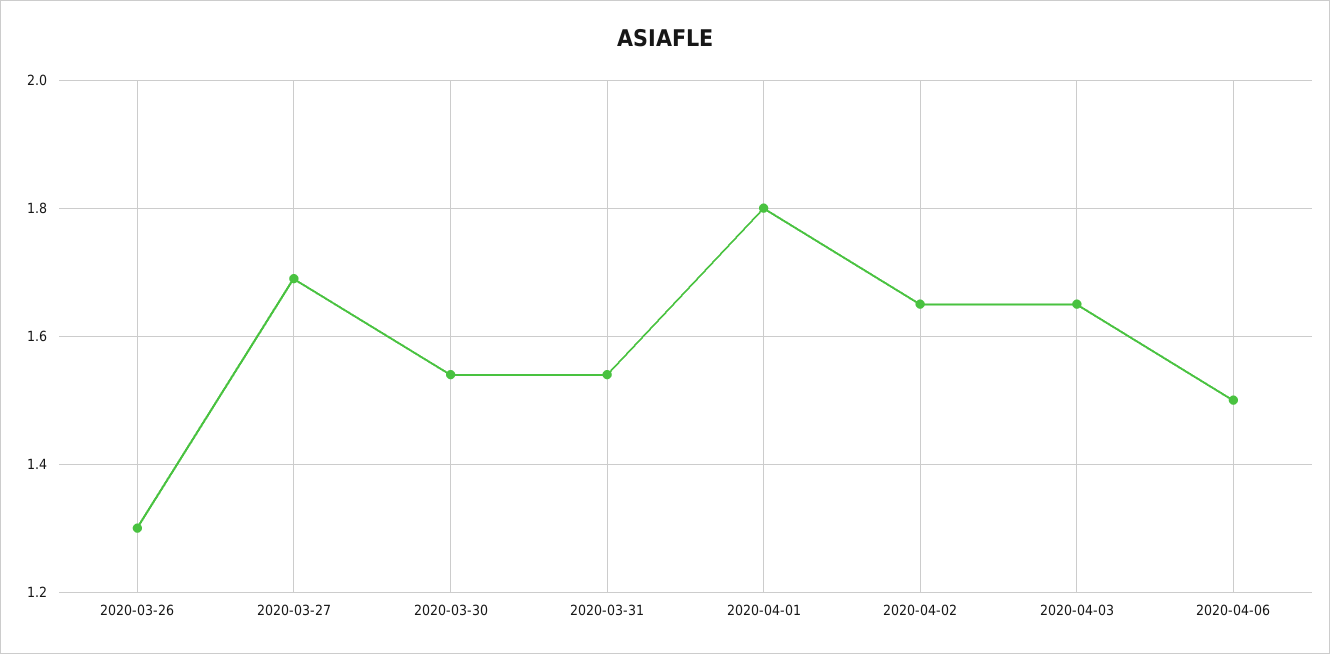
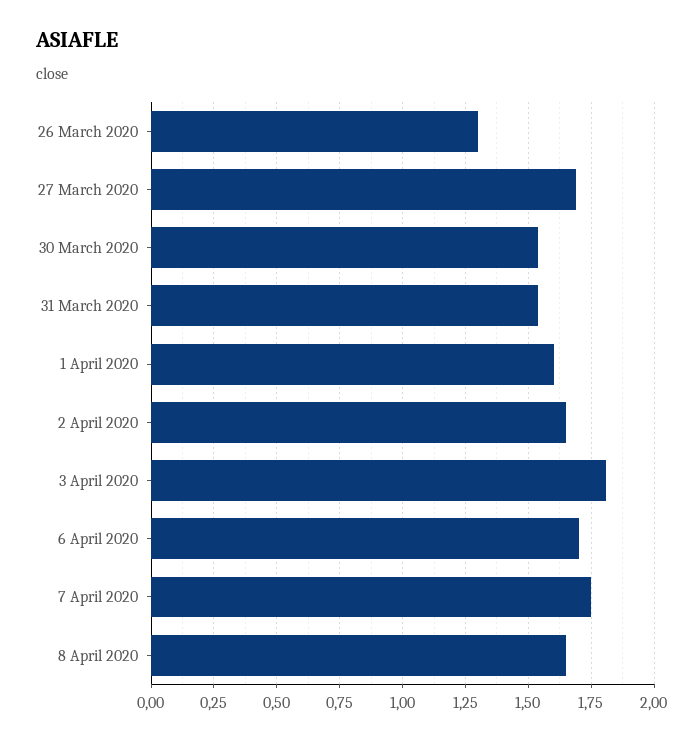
2020-04-01: 1.8 -> 1.6
2020-04-03: 1.65 -> 1.8
2020-04-06: 1.5 -> 1.7
7 April 2020: none -> 1.75
8 April 2020: none -> 1.65

